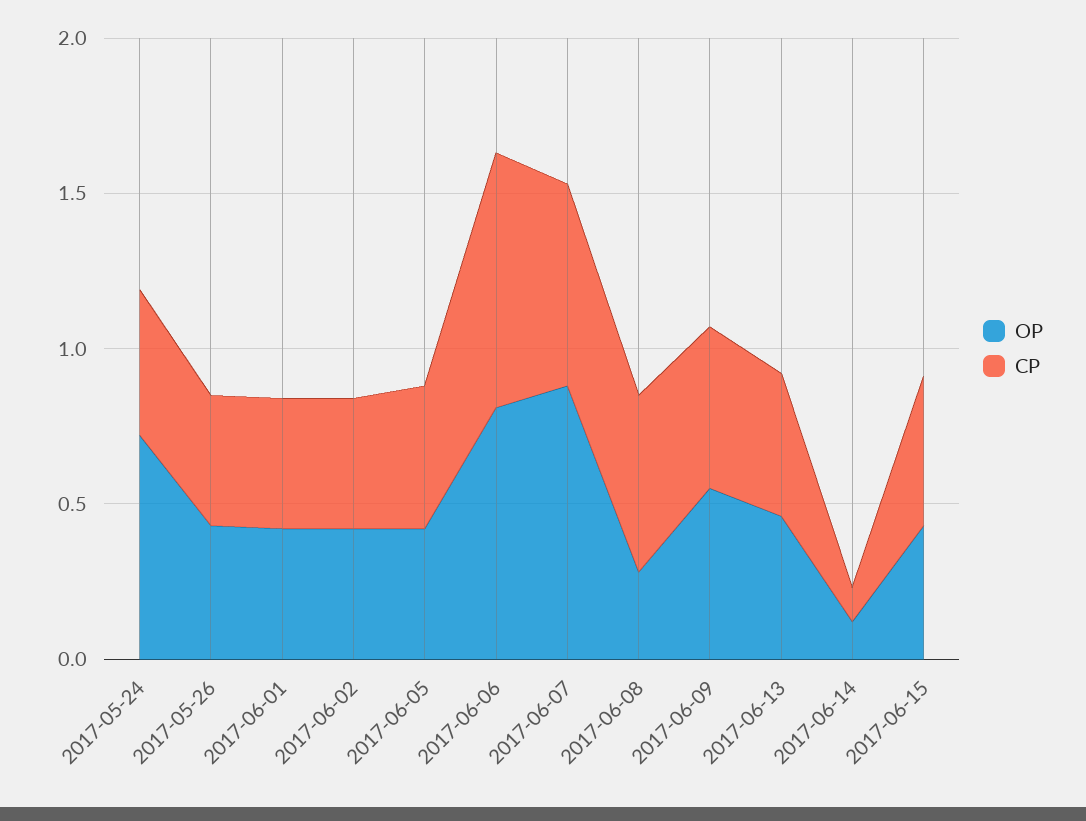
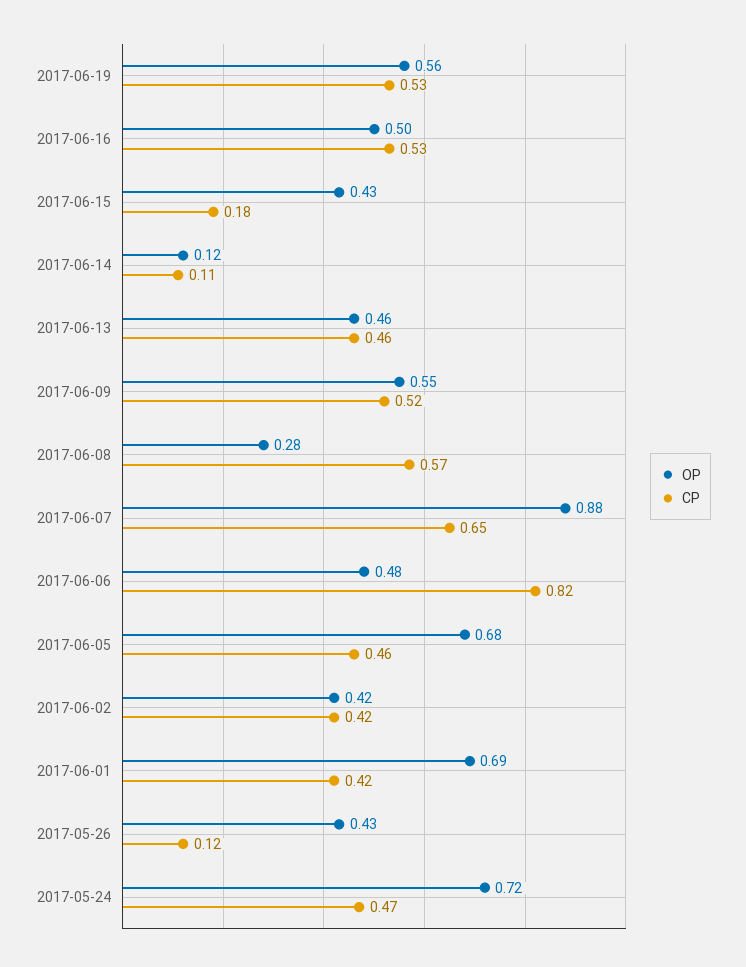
CP, 2017-05-26: 0.4 -> 0.12
OP, 2017-06-01: 0.4 -> 0.69
OP, 2017-06-05: 0.4 -> 0.68
OP, 2017-06-06: 0.8 -> 0.48
CP, 2017-06-15: 0.5 -> 0.18
OP, 2017-06-19: none -> 0.56
CP, 2017-06-19: none -> 0.53
OP, 2017-06-16: none -> 0.5
CP, 2017-06-16: none -> 0.53

